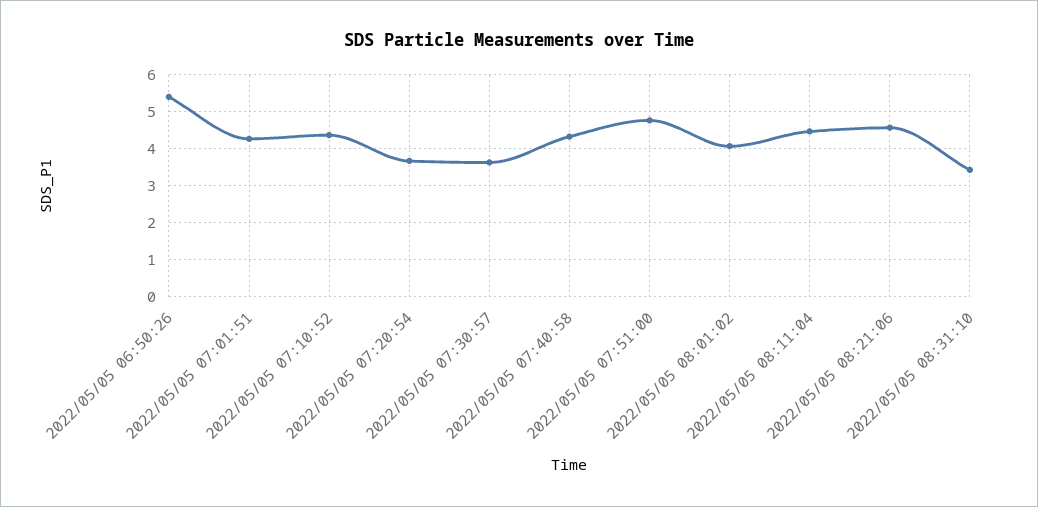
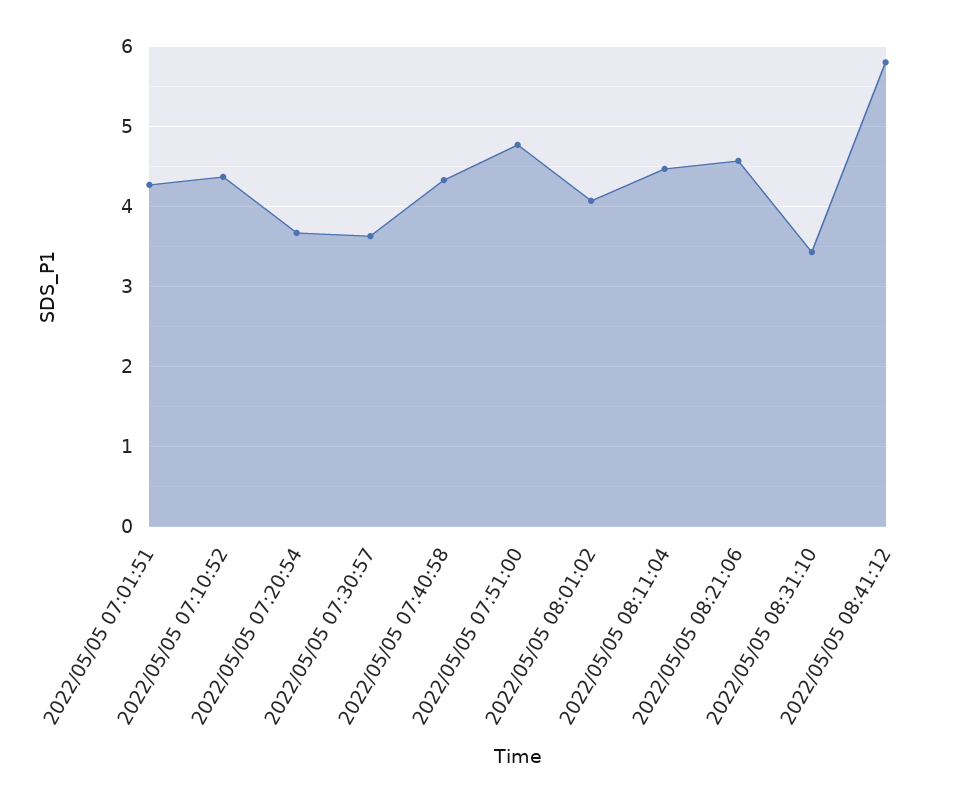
2022/05/05 06:50:26: 5.4 -> none
2022/05/05 08:41:12: none -> 5.8

